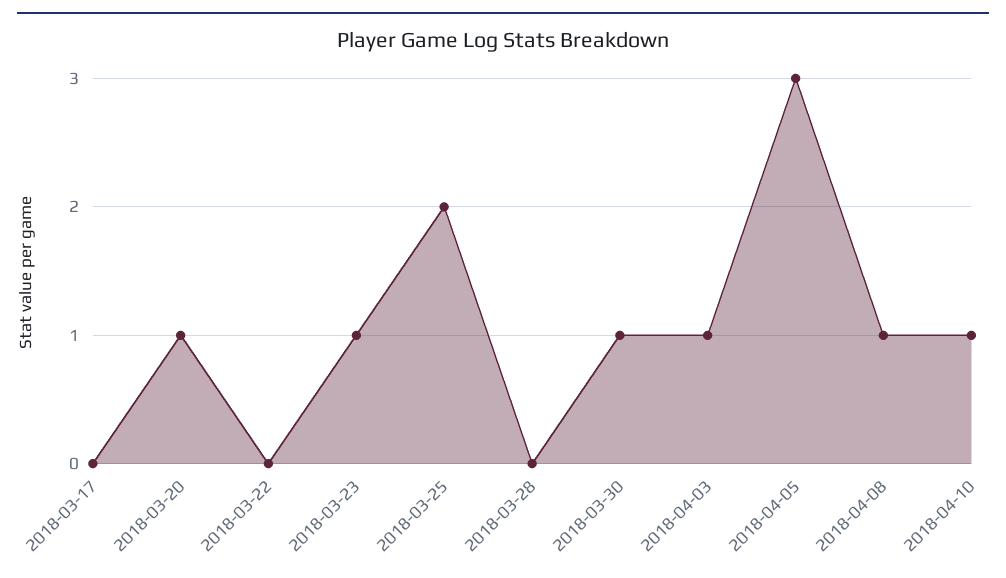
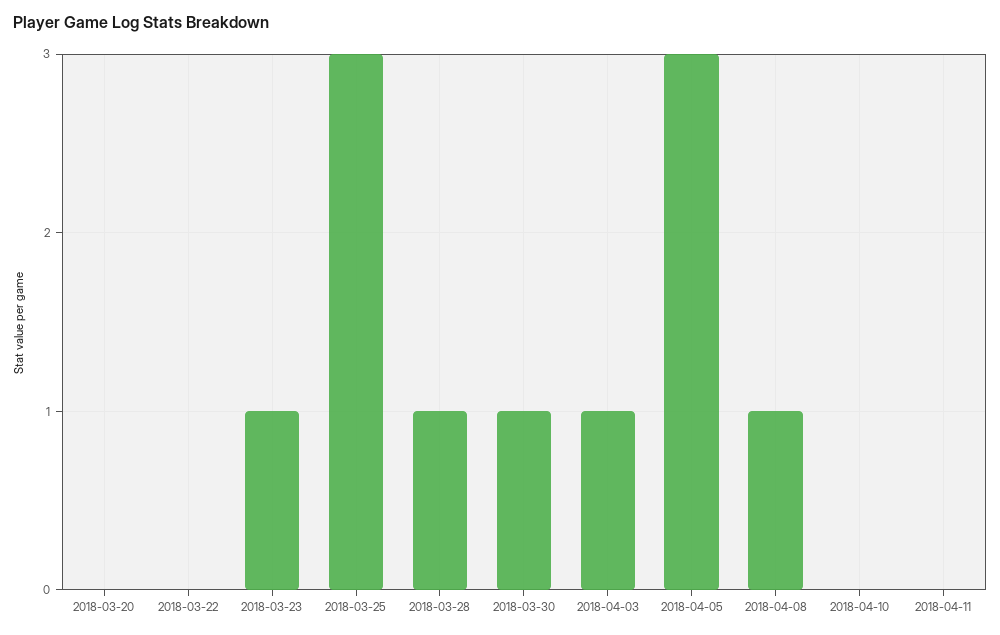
2018-03-17: 0 -> none
2018-03-20: 1 -> 0
2018-03-25: 2 -> 3
2018-03-28: 0 -> 1
2018-04-10: 1 -> 0
2018-04-11: none -> 0

